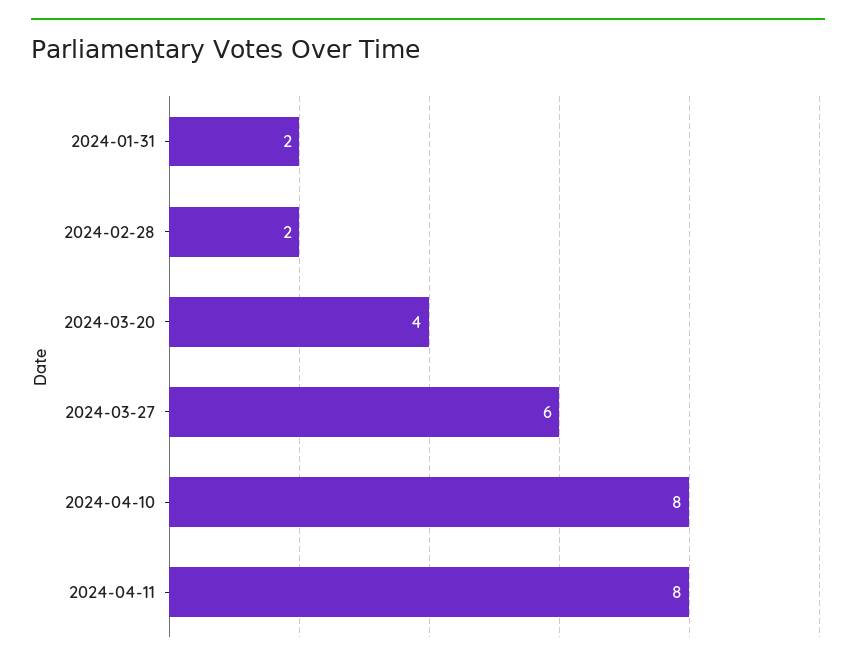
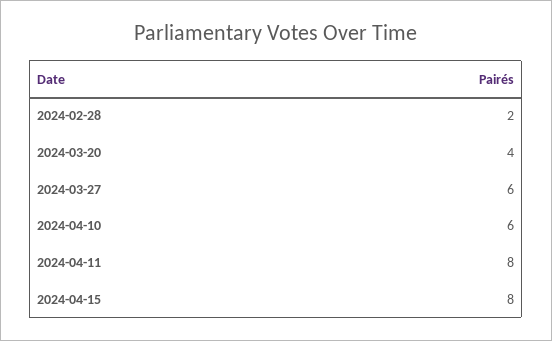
2024-01-31: 2 -> none
2024-04-10: 8 -> 6
2024-04-15: none -> 8

